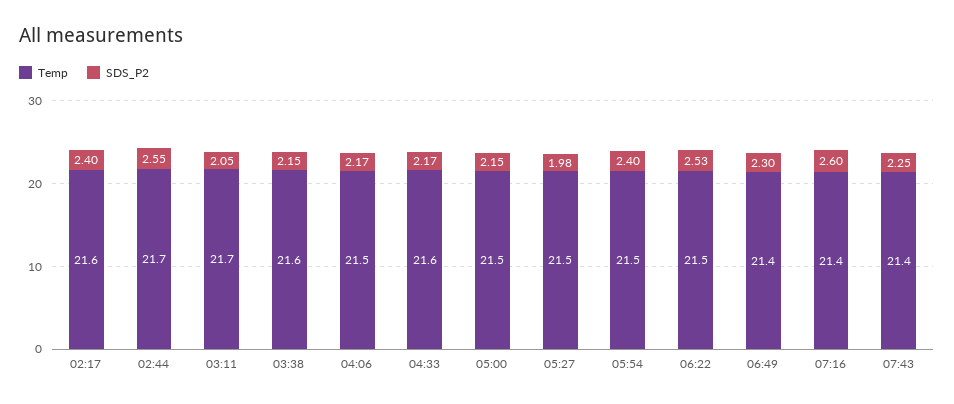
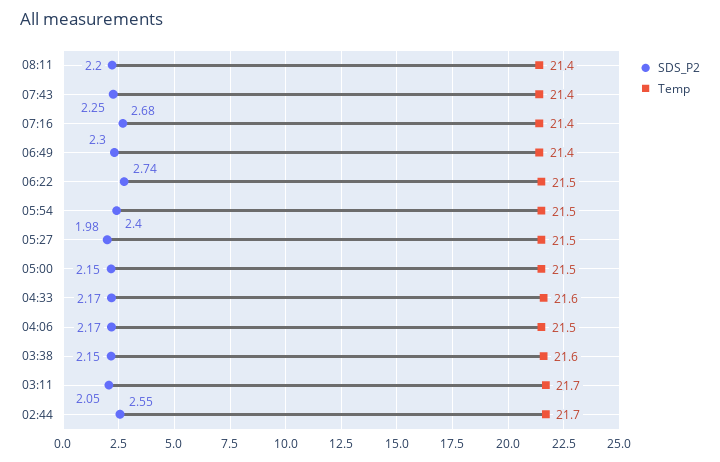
Temp, 02:17: 21.6 -> none
SDS_P2, 02:17: 2.4 -> none
SDS_P2, 06:22: 2.53 -> 2.74
SDS_P2, 07:16: 2.6 -> 2.68
SDS_P2, 08:11: none -> 2.2
Temp, 08:11: none -> 21.4

